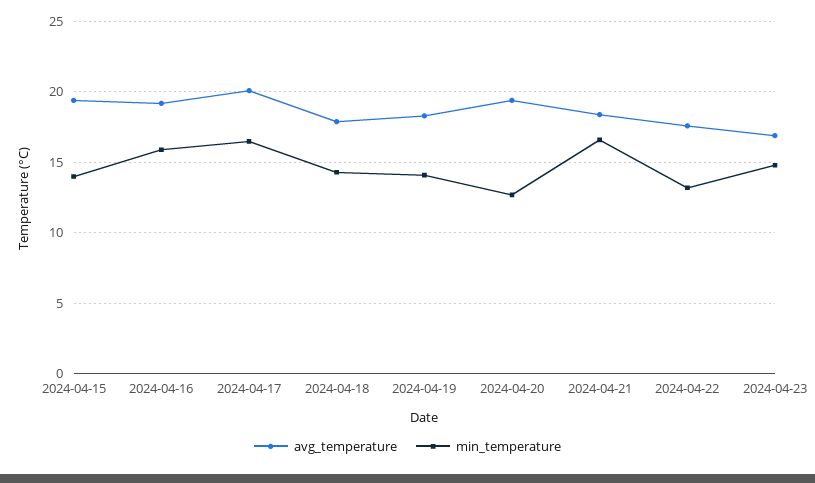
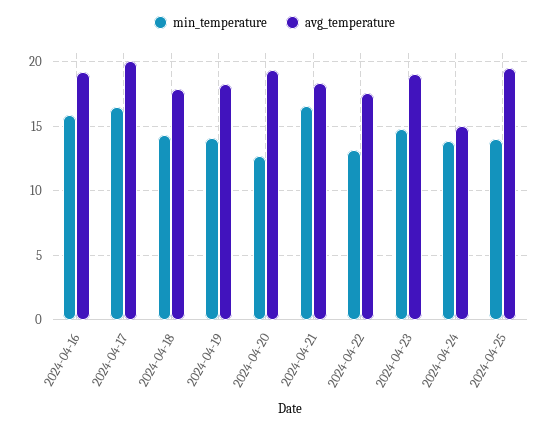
avg_temperature, 2024-04-15: 19.5 -> none
min_temperature, 2024-04-15: 14 -> none
avg_temperature, 2024-04-23: 17 -> 19
min_temperature, 2024-04-24: none -> 14
avg_temperature, 2024-04-24: none -> 15
min_temperature, 2024-04-25: none -> 14
avg_temperature, 2024-04-25: none -> 19.5

